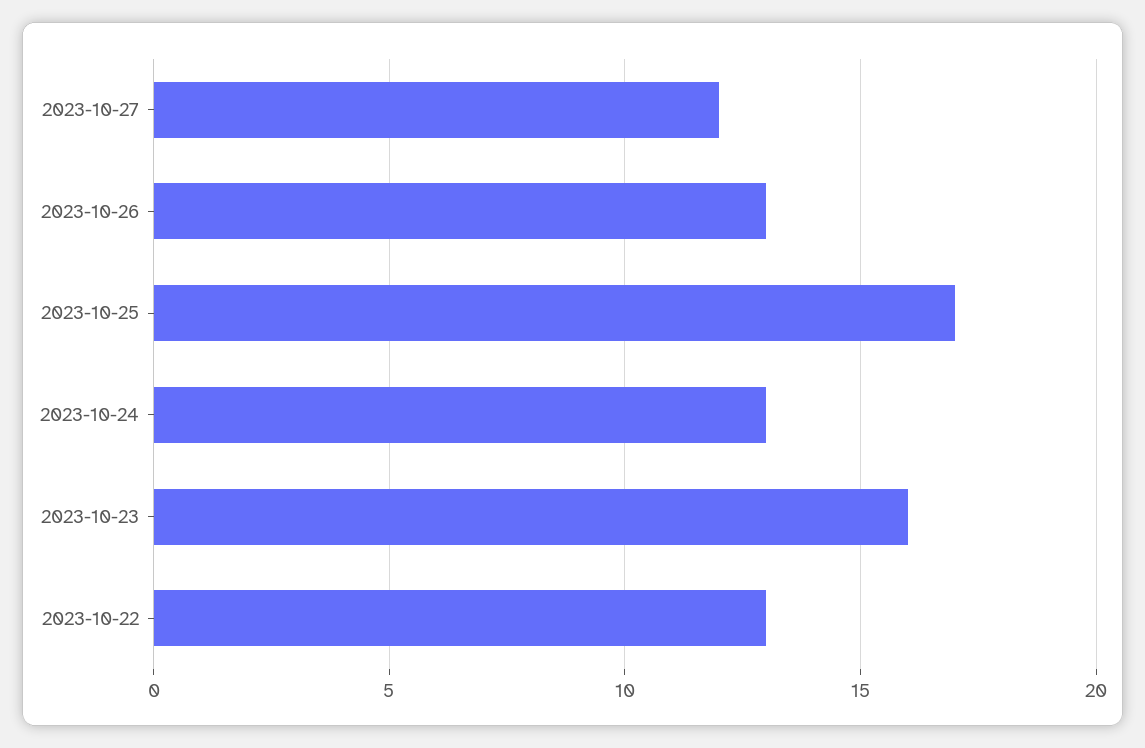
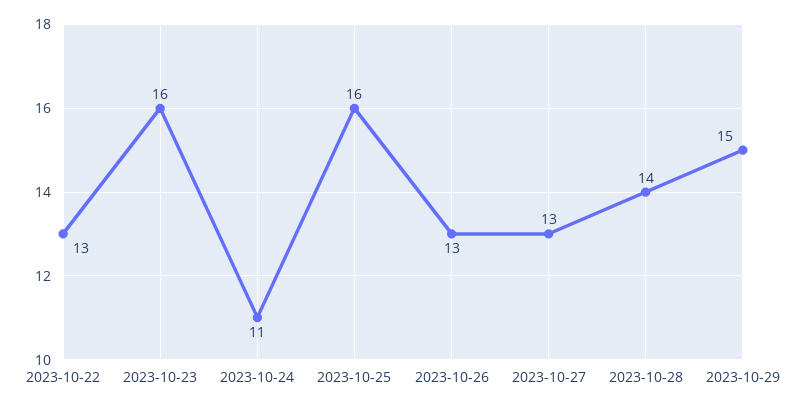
2023-10-27: 12 -> 13
2023-10-25: 17 -> 16
2023-10-24: 13 -> 11
2023-10-28: none -> 14
2023-10-29: none -> 15

